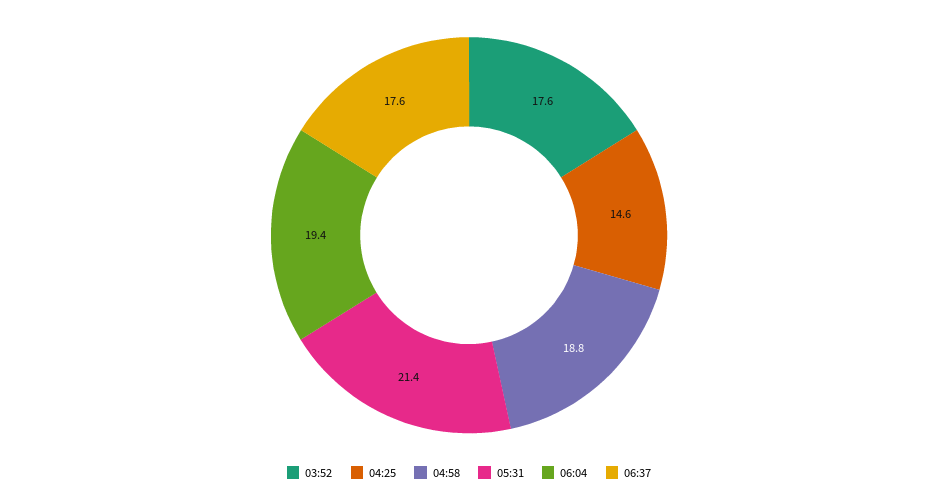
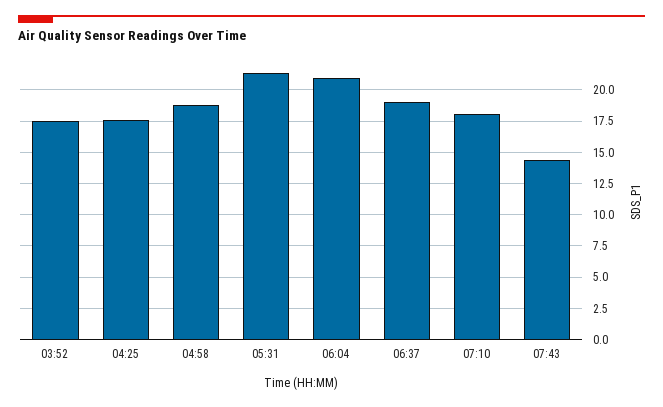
04:25: 14.6 -> 17.5
06:04: 19.4 -> 21
06:37: 17.6 -> 19
07:10: none -> 18
07:43: none -> 14.5

